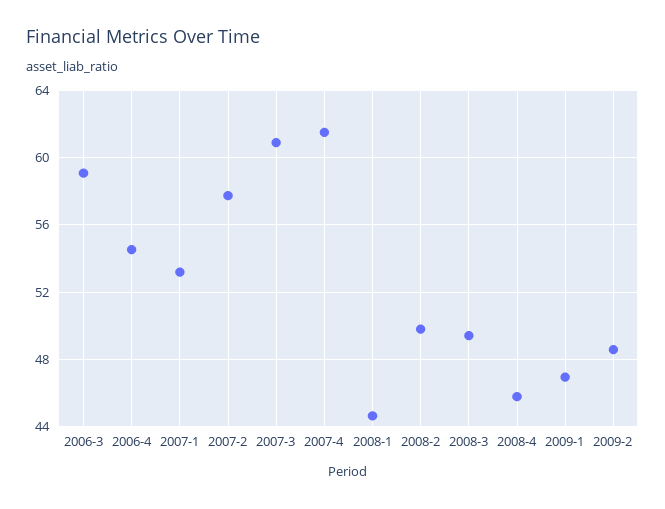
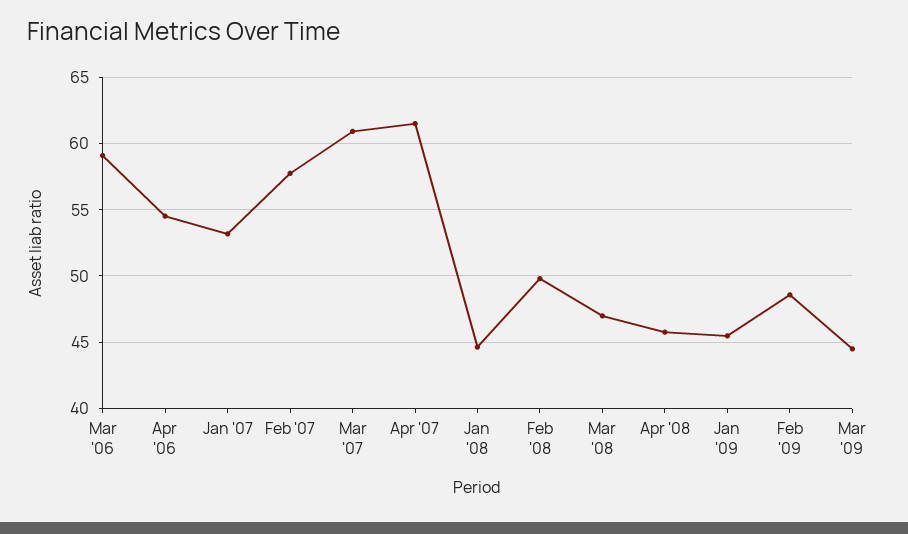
2008-3: 49.5 -> 47
2009-1: 47 -> 45.5
Mar '09: none -> 44.5

